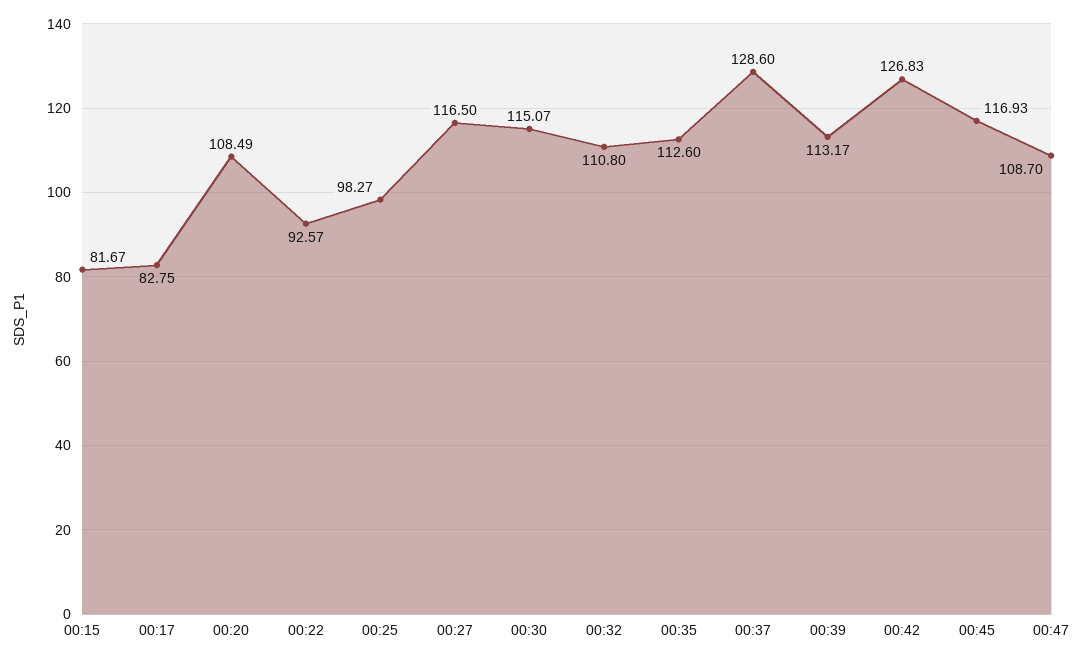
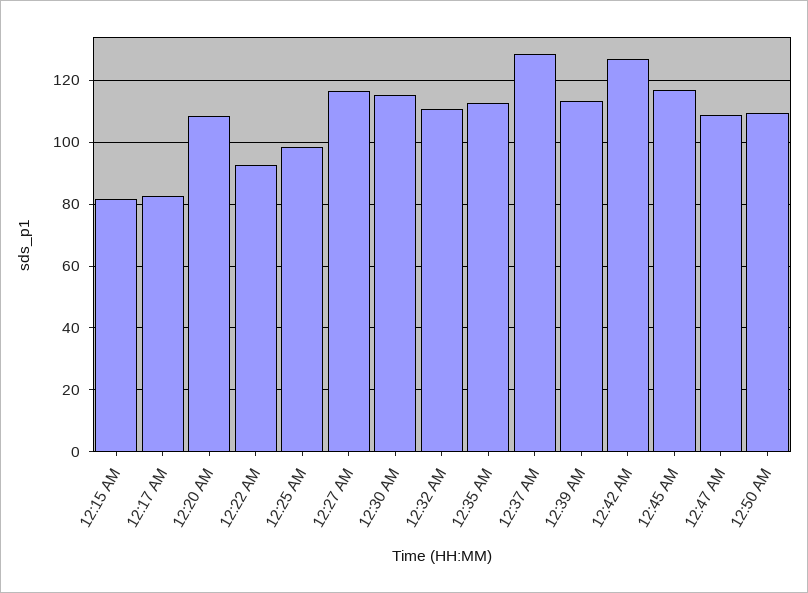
12:50 AM: none -> 110

